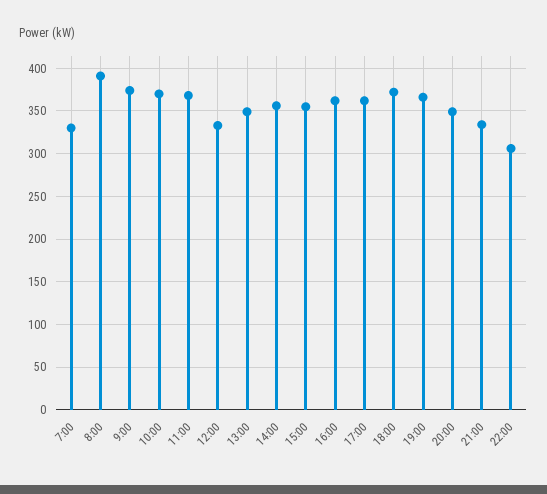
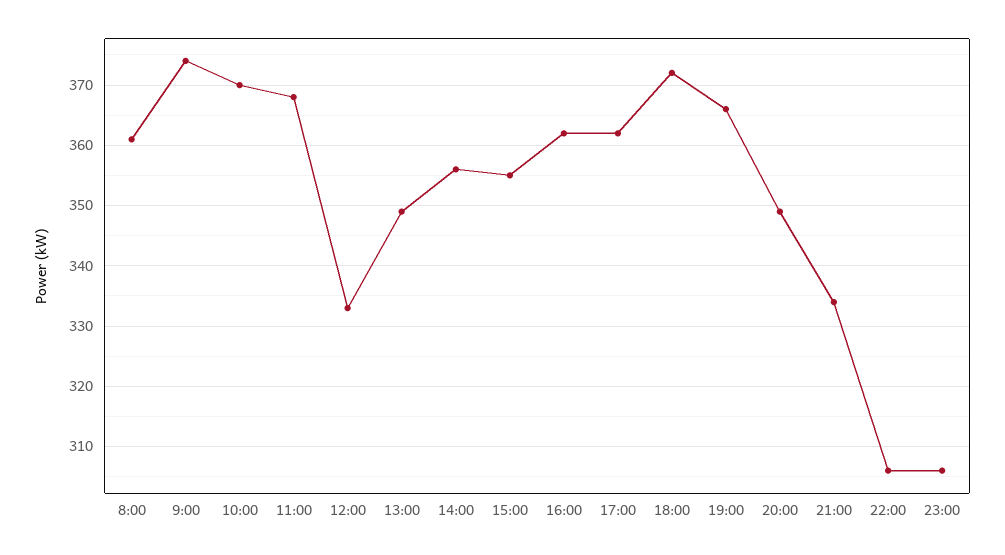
7:00: 330 -> none
8:00: 390 -> 361
23:00: none -> 306

